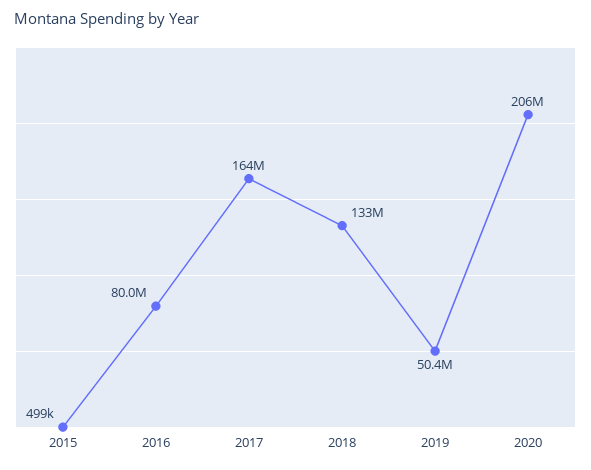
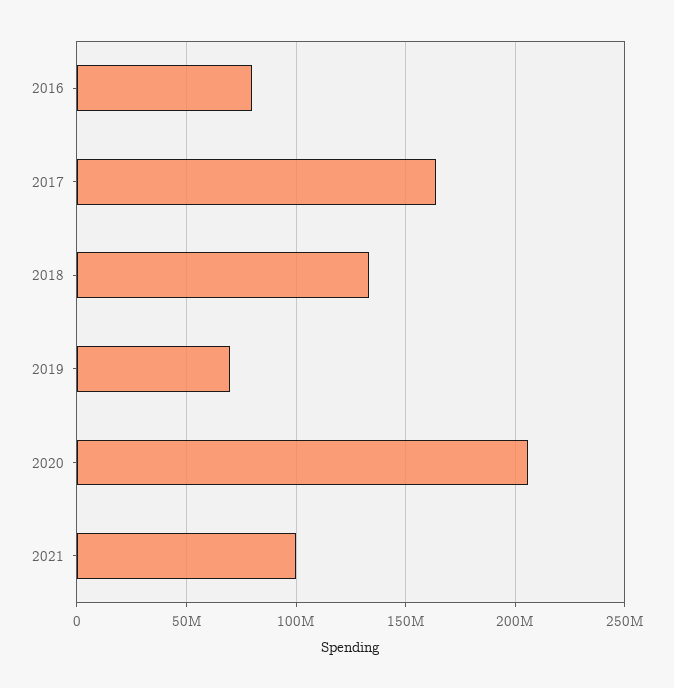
2015: 499000 -> none
2019: 50400000 -> 70000000
2021: none -> 100000000

